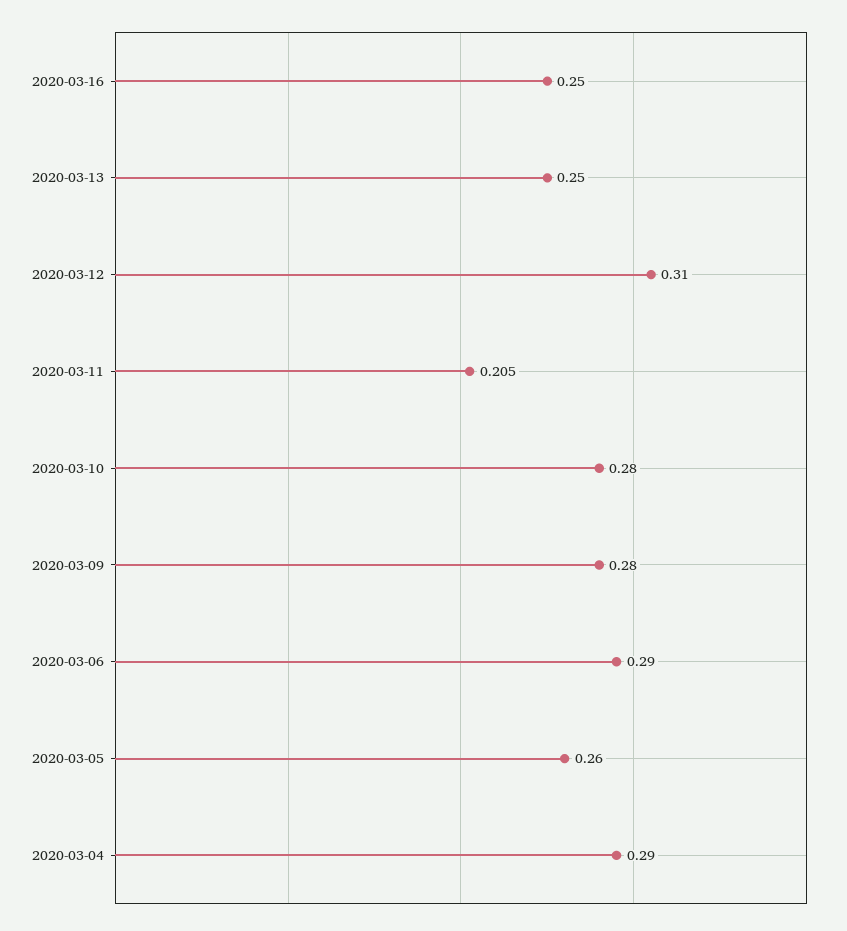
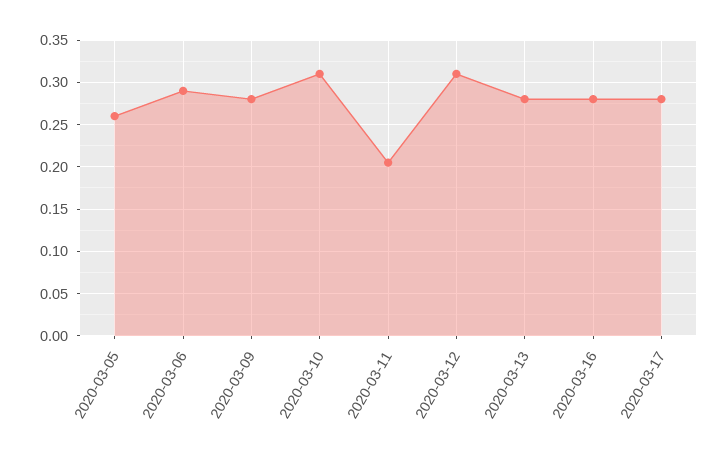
2020-03-16: 0.25 -> 0.28
2020-03-13: 0.25 -> 0.28
2020-03-10: 0.28 -> 0.31
2020-03-04: 0.29 -> none
2020-03-17: none -> 0.28

